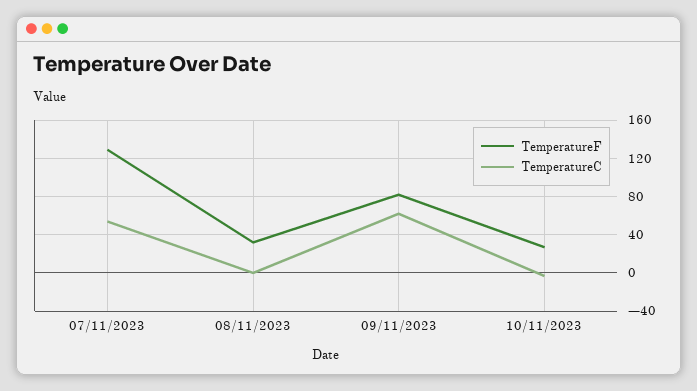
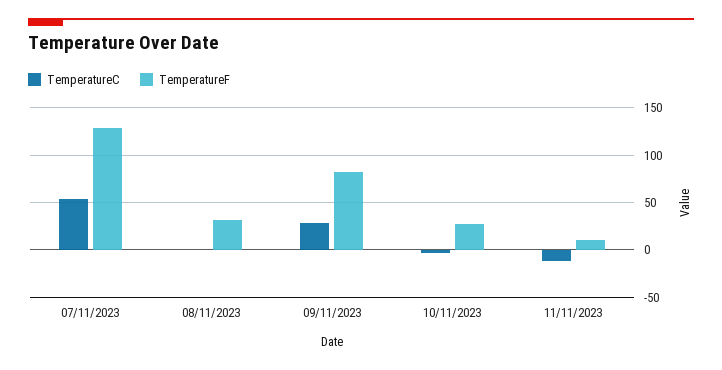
TemperatureC, 09/11/2023: 60 -> 30
TemperatureC, 11/11/2023: none -> -10
TemperatureF, 11/11/2023: none -> 10

